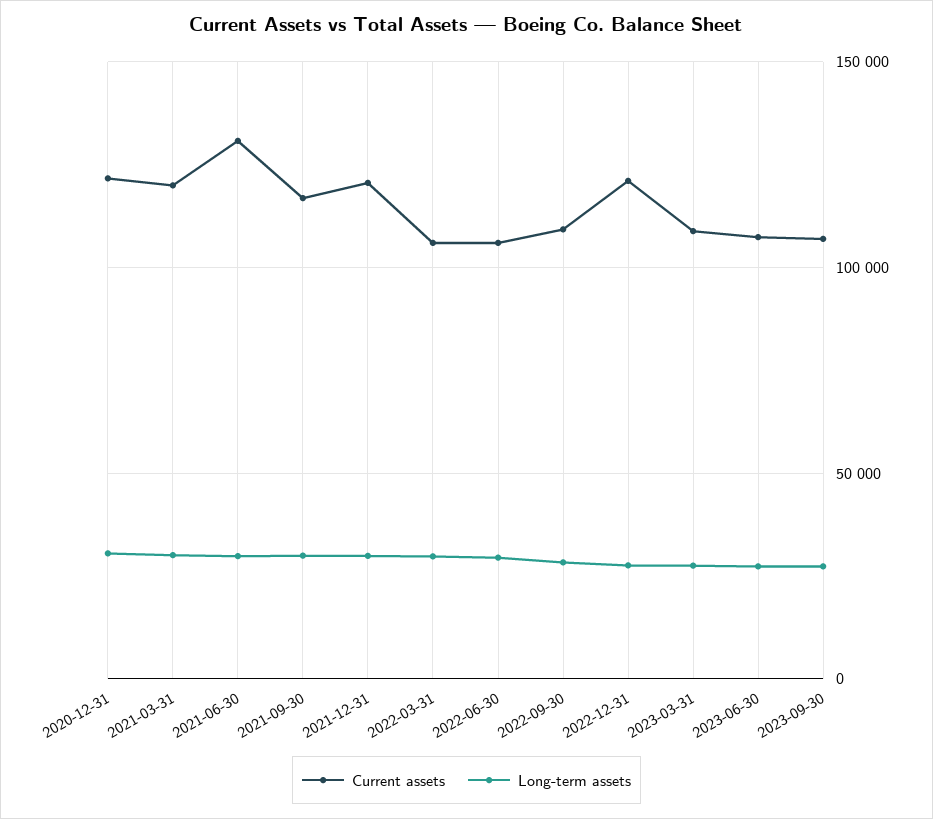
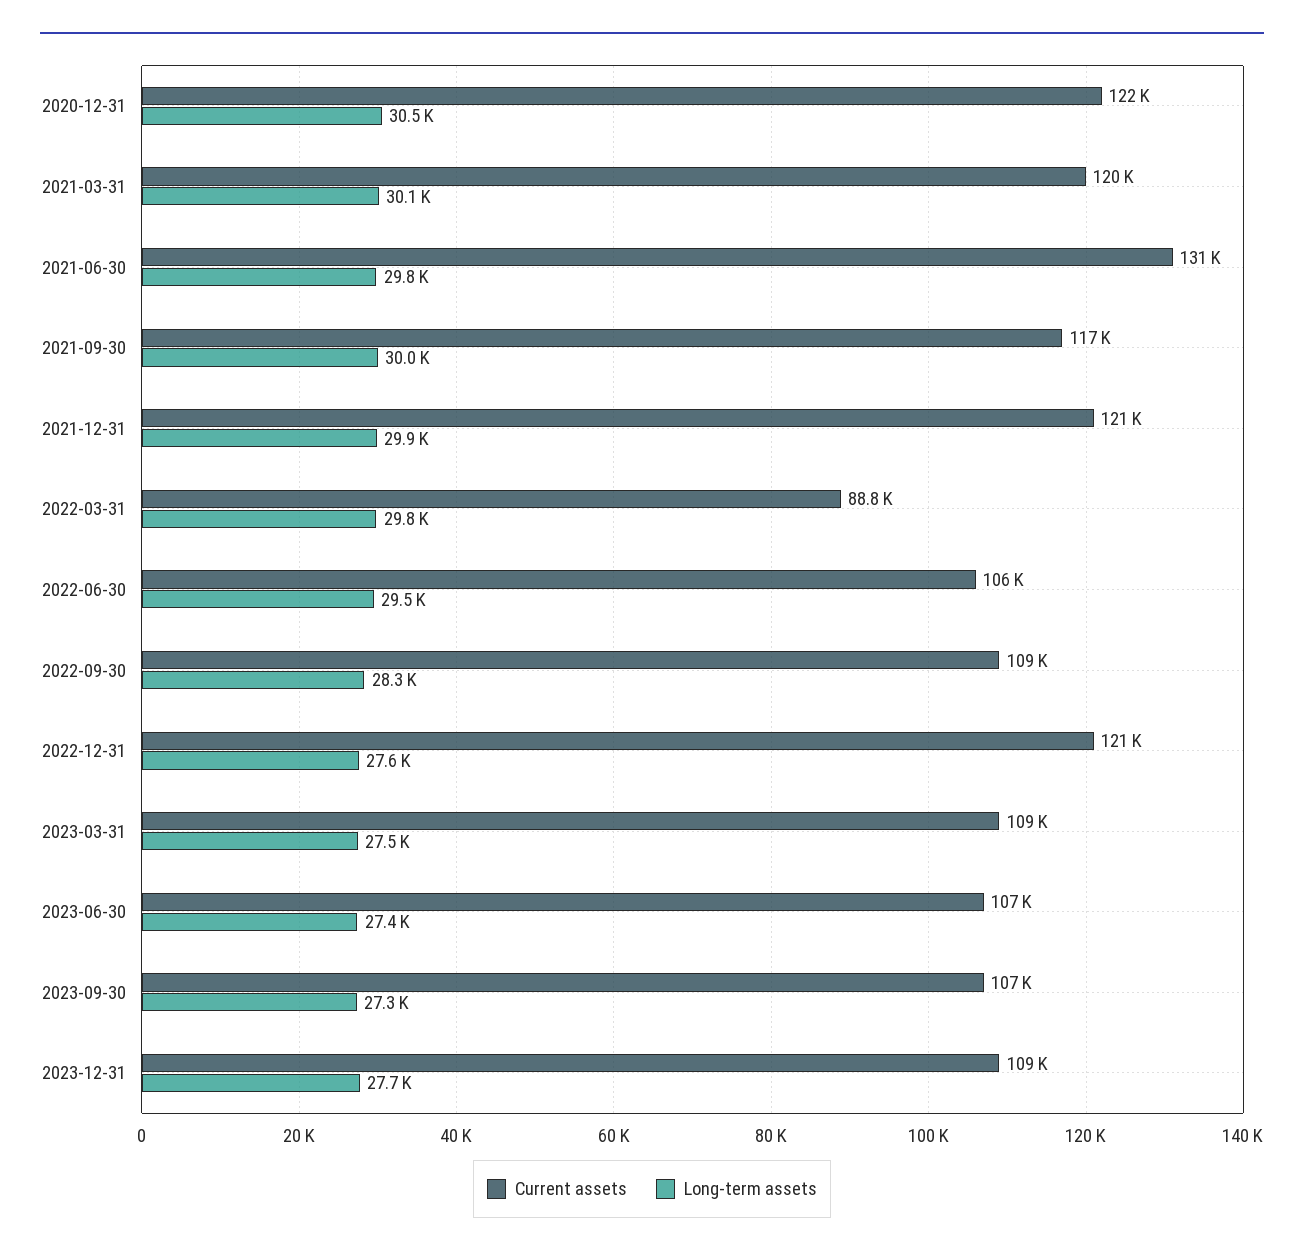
Current assets, 2022-03-31: 105000 -> 88800
Current assets, 2023-12-31: none -> 109000
Long-term assets, 2023-12-31: none -> 27700

